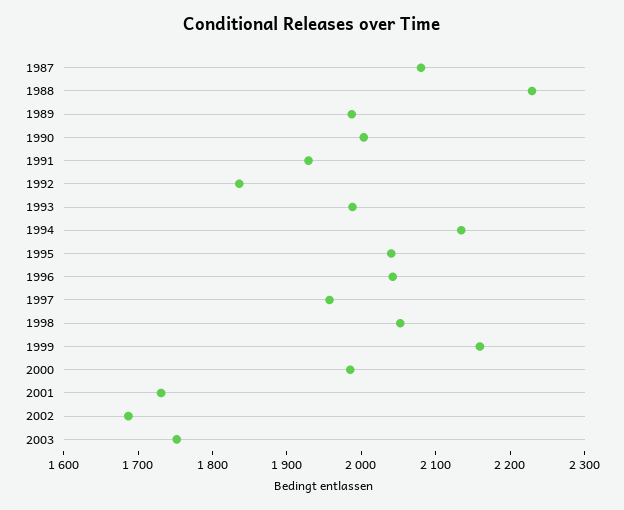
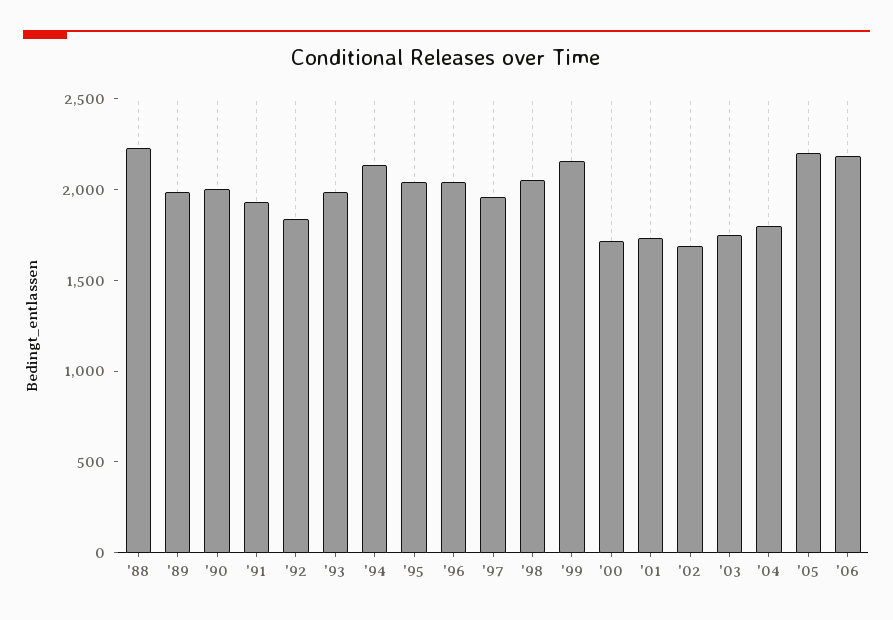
1987: 2080 -> none
2000: 1980 -> 1700
'04: none -> 1800
'05: none -> 2200
'06: none -> 2200

